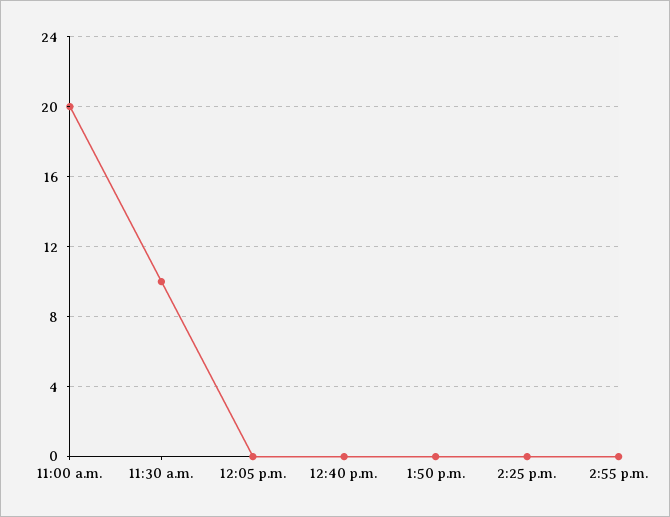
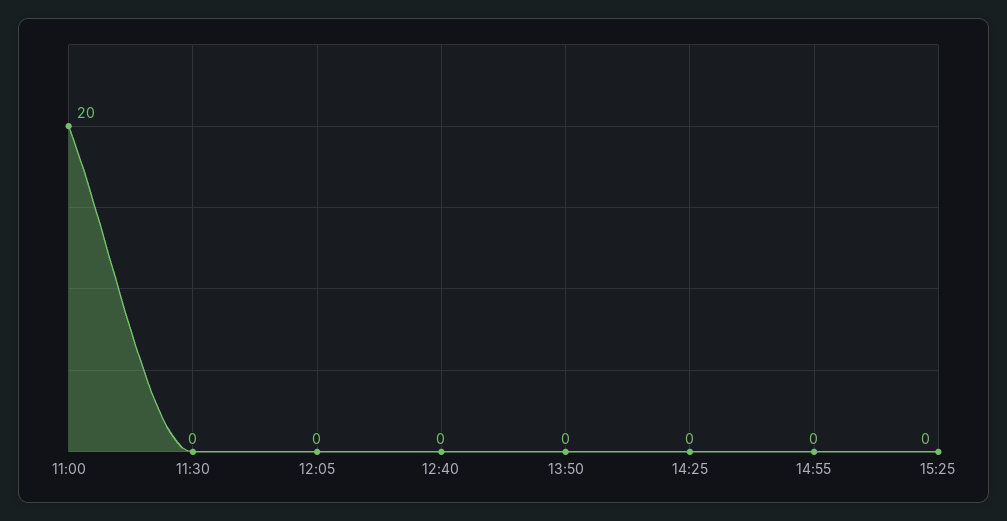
11:30 a.m.: 10 -> 0
15:25: none -> 0

